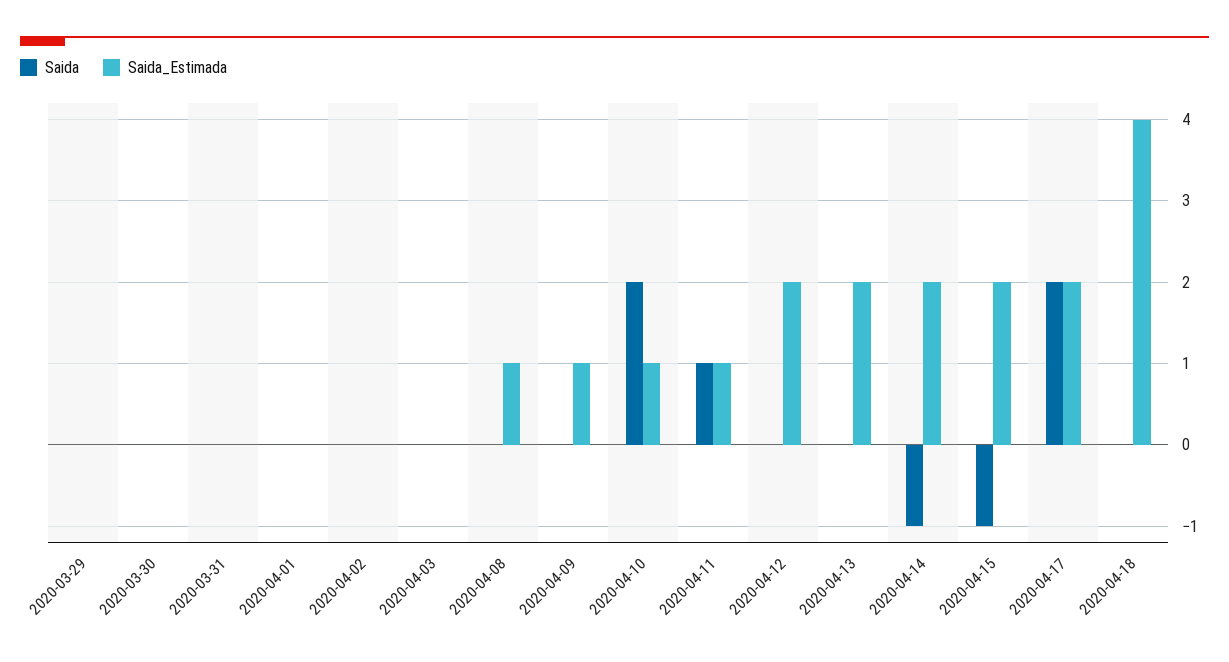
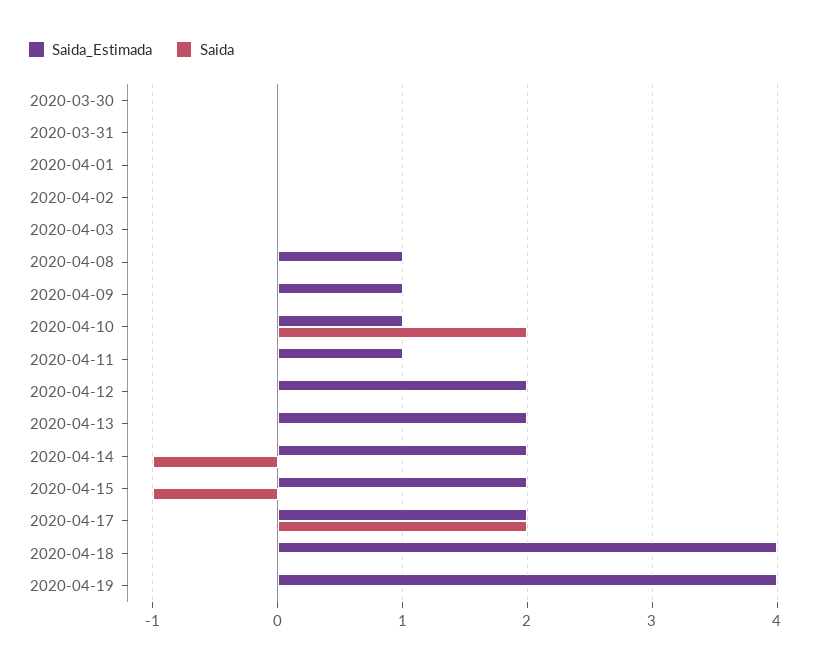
Saida, 2020-03-29: 0 -> none
Saida_Estimada, 2020-03-29: 0 -> none
Saida, 2020-04-11: 1 -> 0
Saida_Estimada, 2020-04-19: none -> 4
Saida, 2020-04-19: none -> 0

